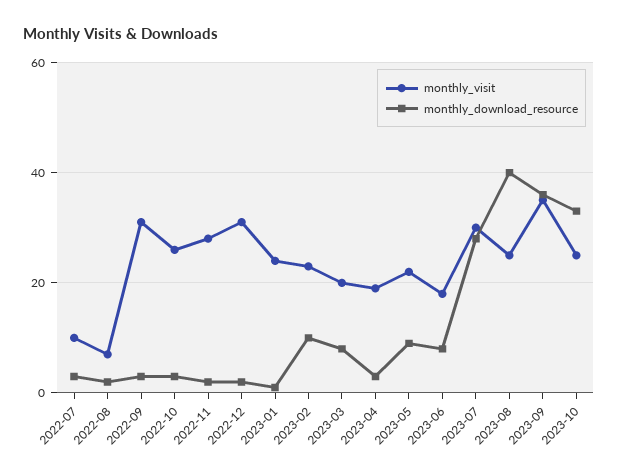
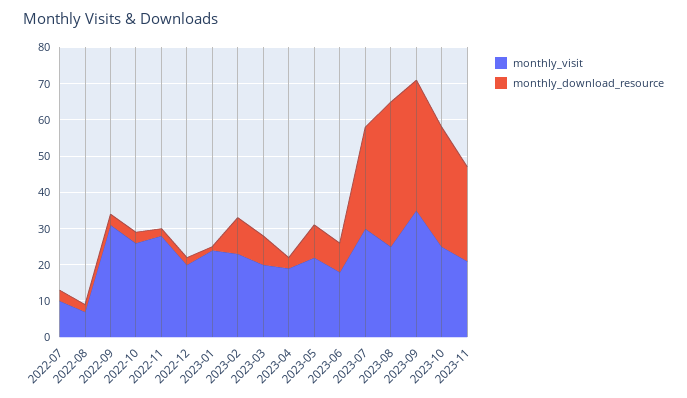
monthly_visit, 2022-12: 30 -> 20
monthly_visit, 2023-11: none -> 20
monthly_download_resource, 2023-11: none -> 25

